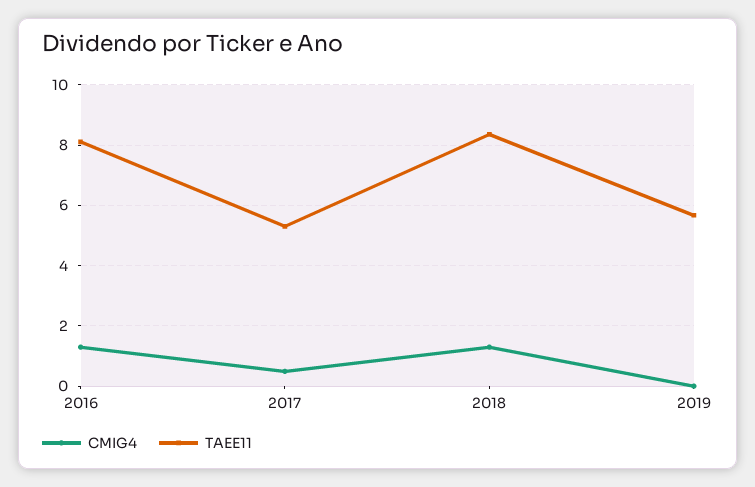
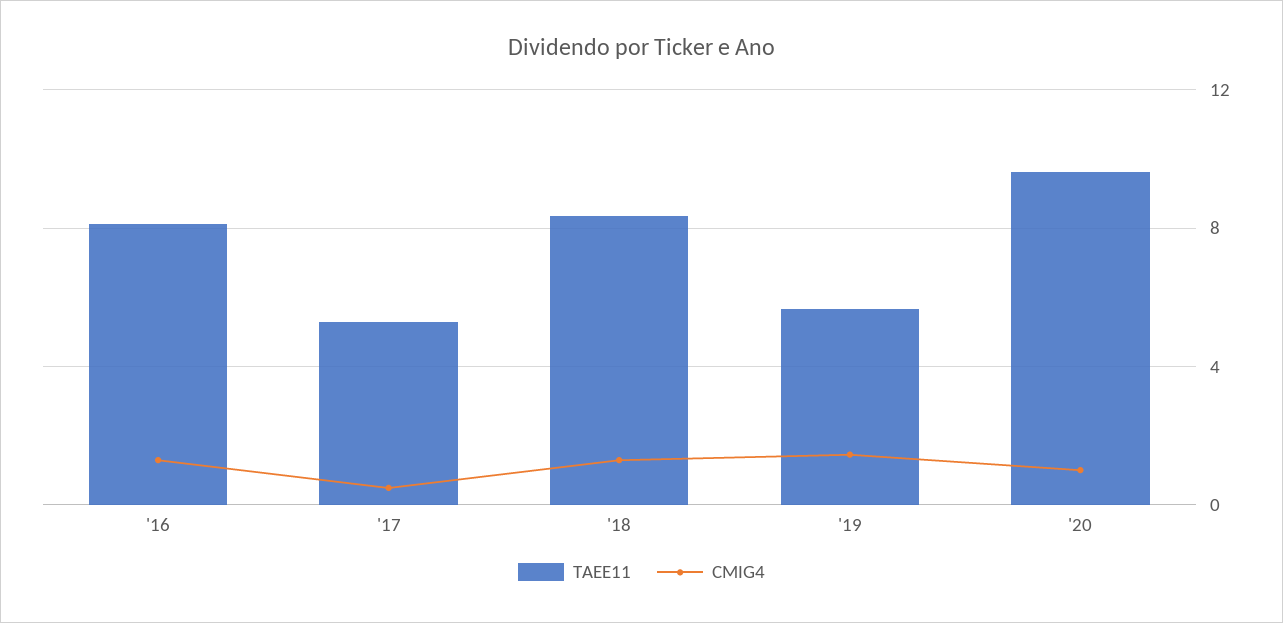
CMIG4, 2019: 0 -> 1.5
TAEE11, '20: none -> 9.5
CMIG4, '20: none -> 1

